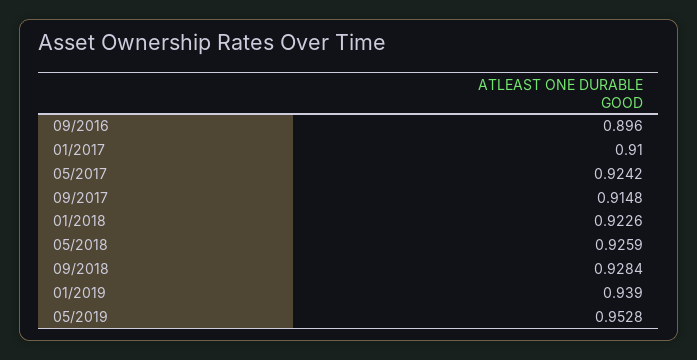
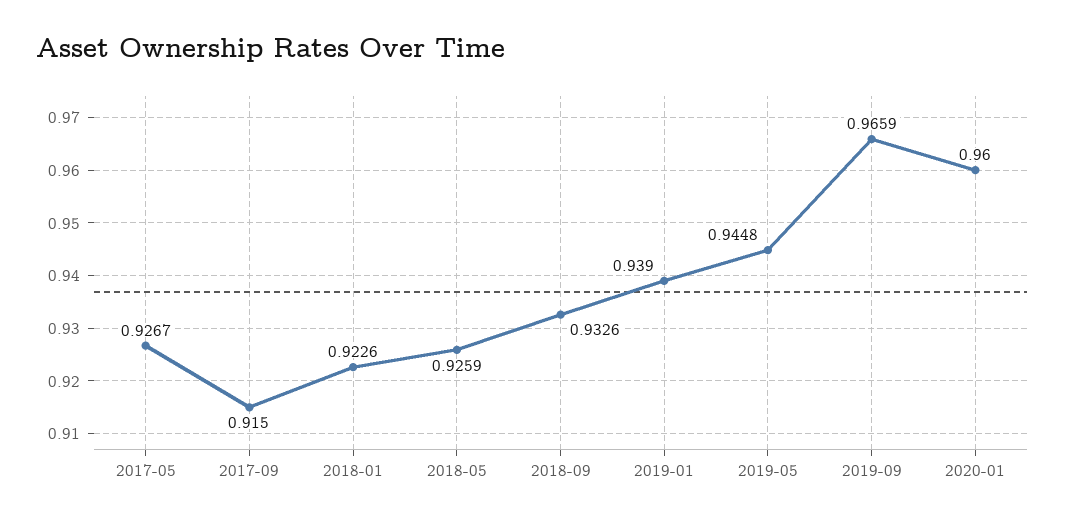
09/2016: 0.896 -> none
01/2017: 0.91 -> none
05/2017: 0.9242 -> 0.9267
09/2017: 0.9148 -> 0.915
09/2018: 0.9284 -> 0.9326
05/2019: 0.9528 -> 0.9448
2019-09: none -> 0.9659
2020-01: none -> 0.96

